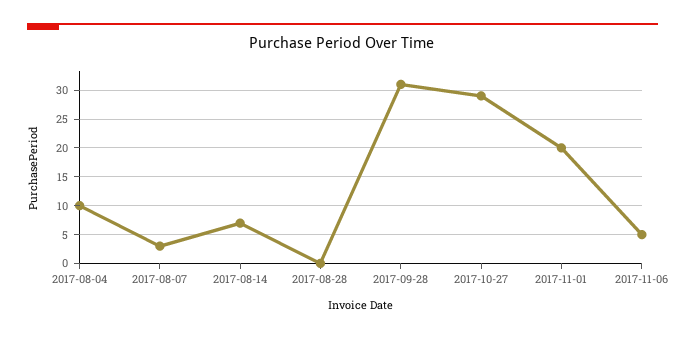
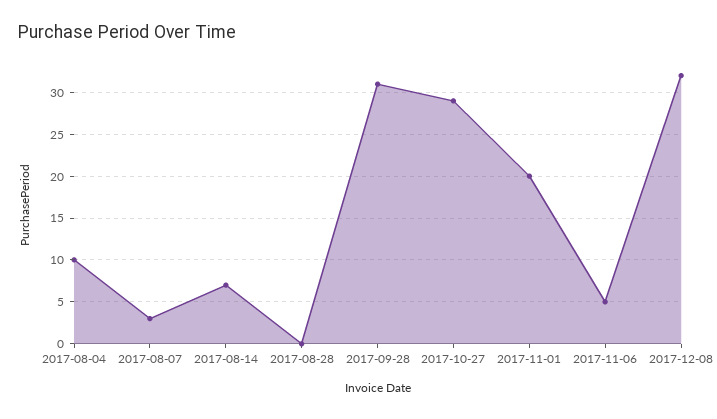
2017-12-08: none -> 32

